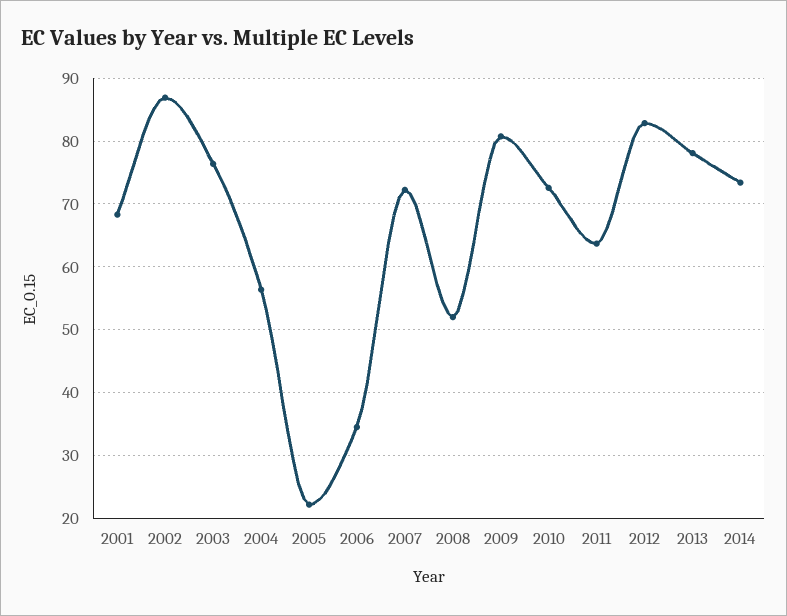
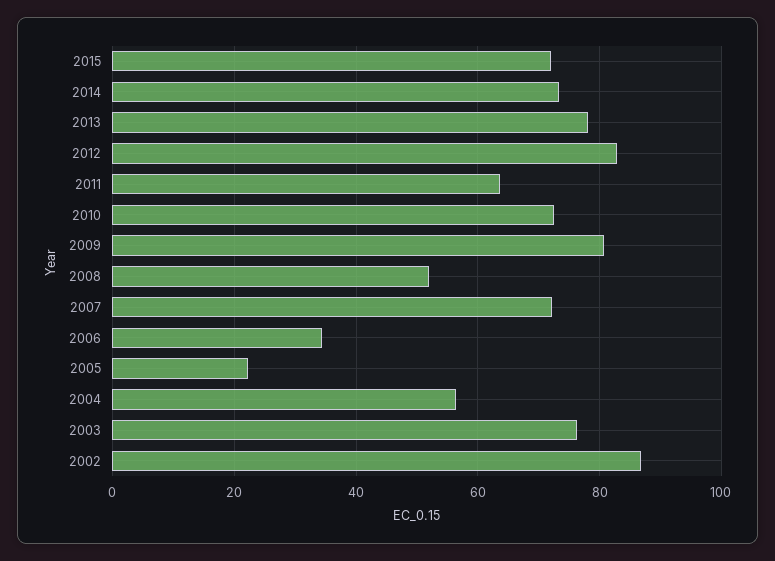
2001: 68 -> none
2015: none -> 72

